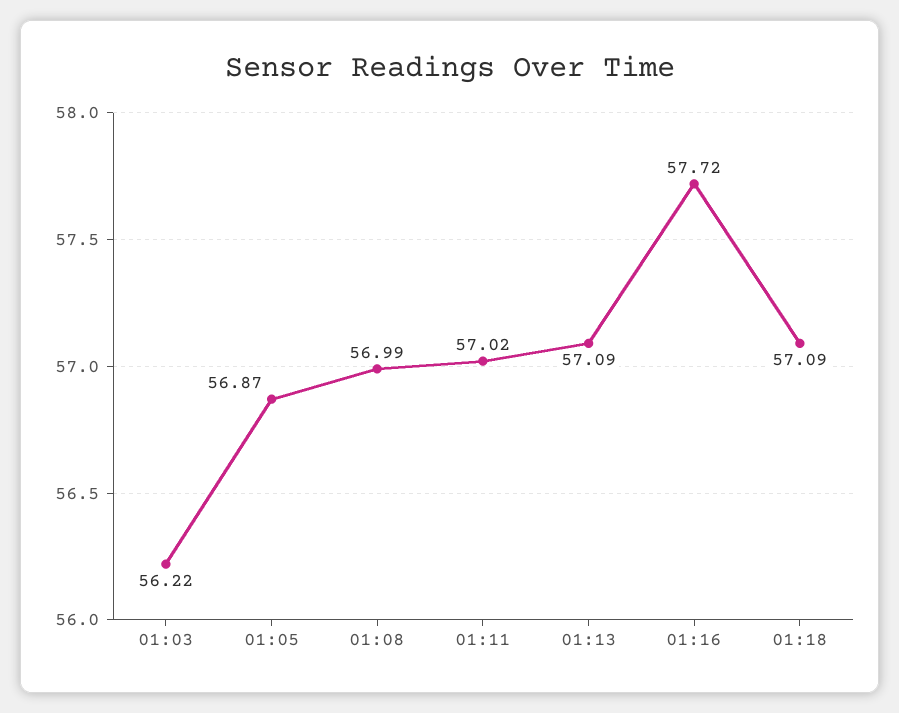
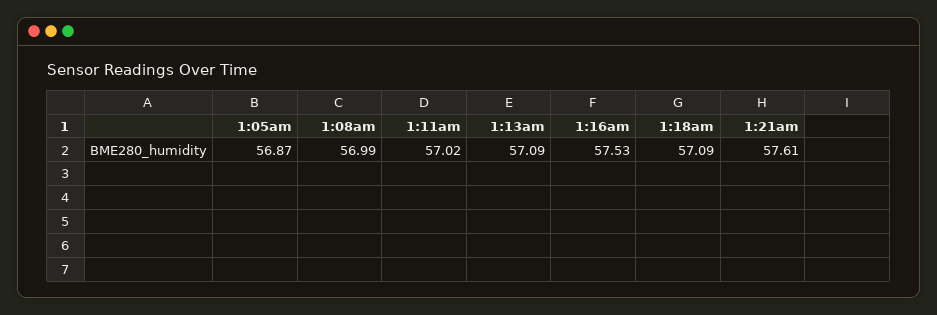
01:03: 56.22 -> none
01:16: 57.72 -> 57.53
1:21am: none -> 57.61

